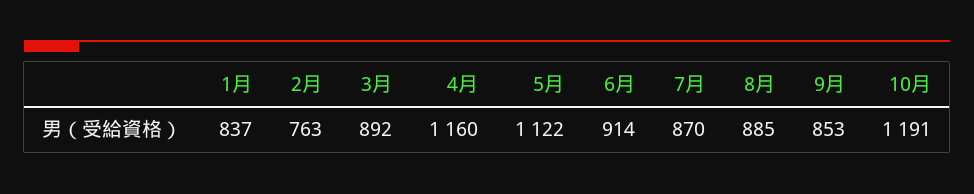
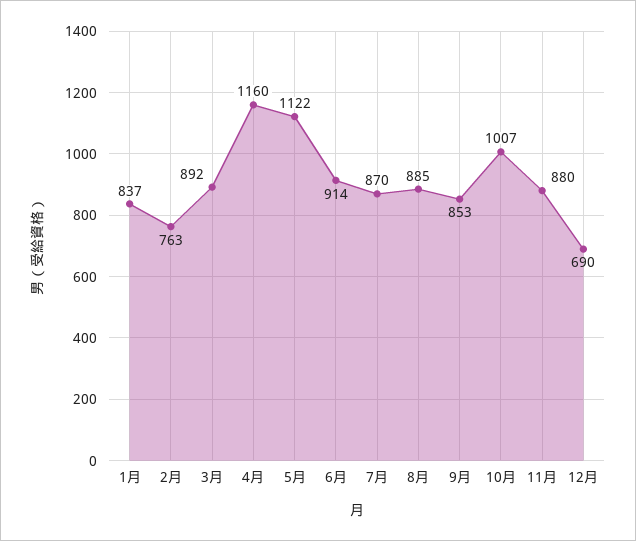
10月: 1191 -> 1007
11月: none -> 880
12月: none -> 690

